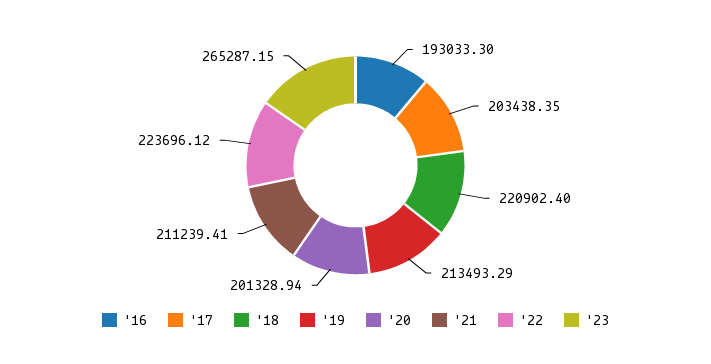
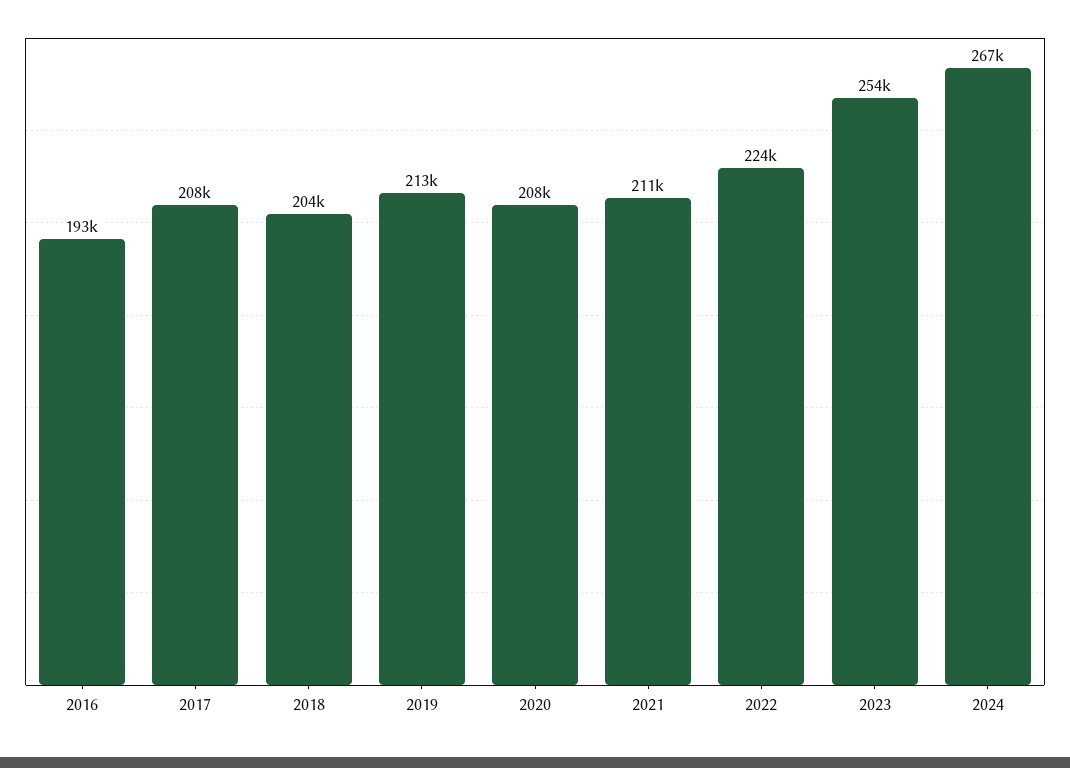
'17: 203438.35 -> 208000
'18: 220902.4 -> 204000
'20: 201328.94 -> 208000
'23: 265287.15 -> 254000
2024: none -> 267000

